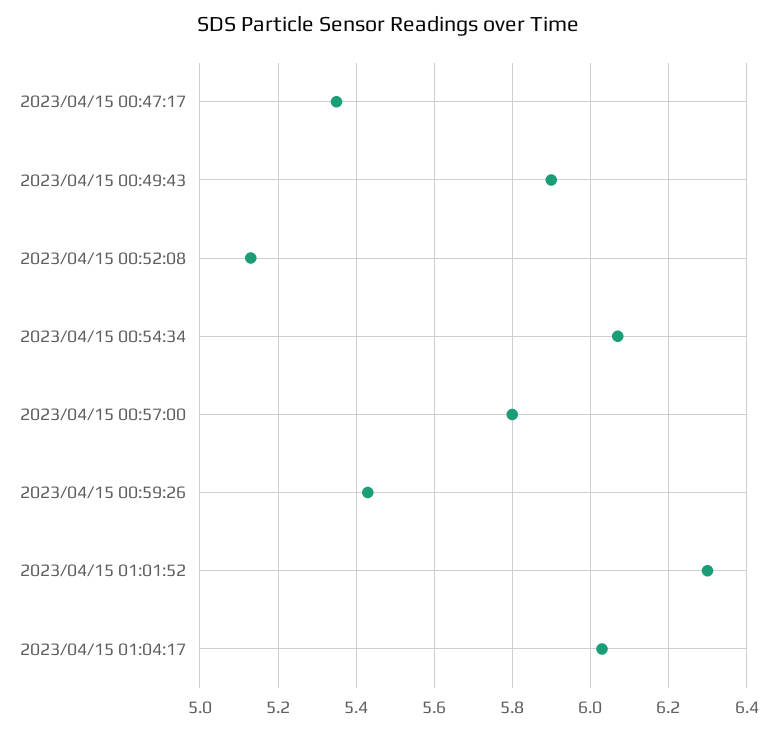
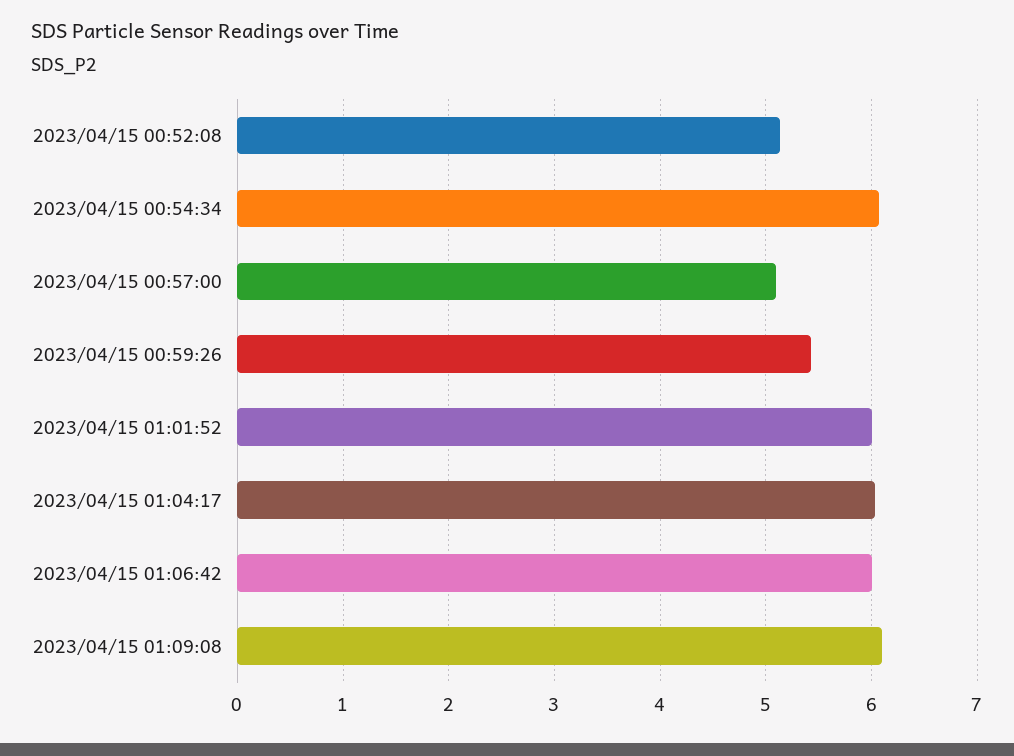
2023/04/15 00:47:17: 5.35 -> none
2023/04/15 00:49:43: 5.9 -> none
2023/04/15 00:57:00: 5.8 -> 5.1
2023/04/15 01:01:52: 6.3 -> 6
2023/04/15 01:06:42: none -> 6
2023/04/15 01:09:08: none -> 6.1

